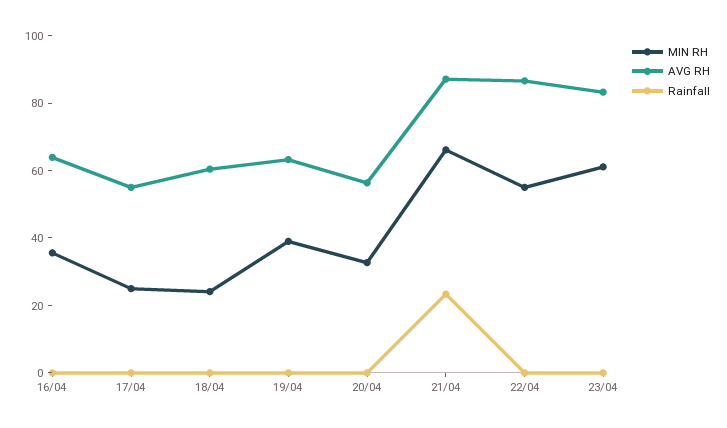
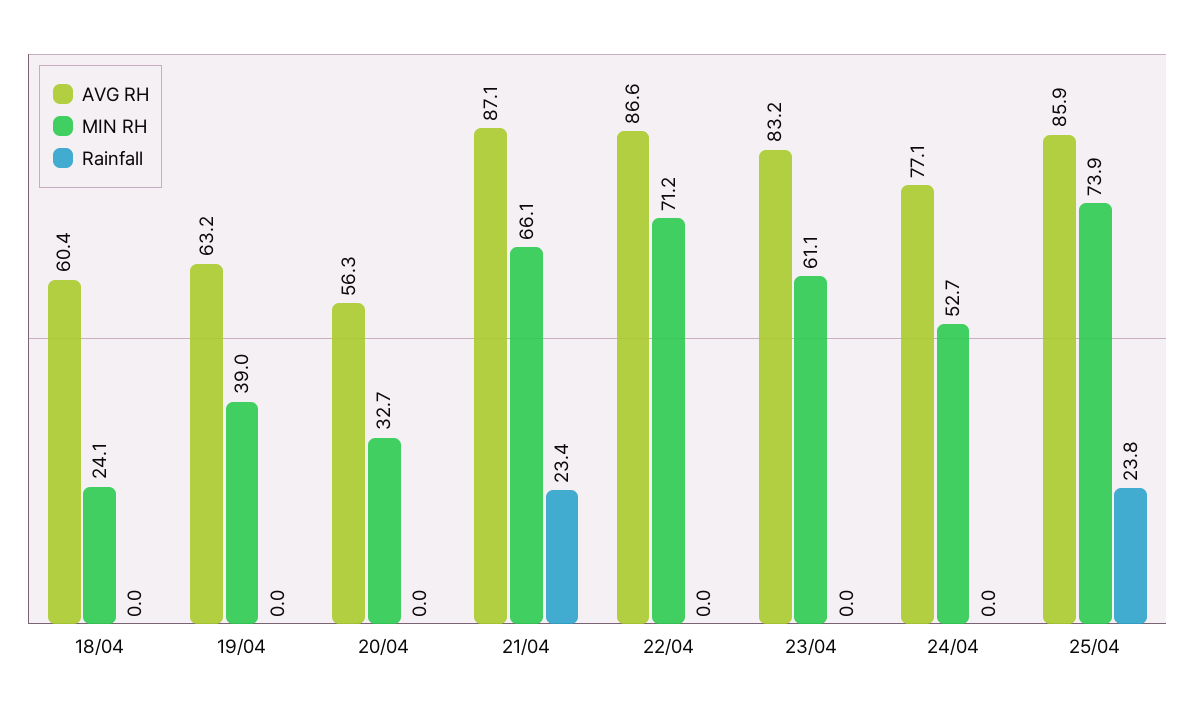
MIN RH, 16/04: 35 -> none
AVG RH, 16/04: 65 -> none
Rainfall, 16/04: 0 -> none
MIN RH, 17/04: 25 -> none
AVG RH, 17/04: 55 -> none
Rainfall, 17/04: 0 -> none
MIN RH, 22/04: 55 -> 71.2
AVG RH, 24/04: none -> 77.1
MIN RH, 24/04: none -> 52.7
Rainfall, 24/04: none -> 0
AVG RH, 25/04: none -> 85.9
MIN RH, 25/04: none -> 73.9
Rainfall, 25/04: none -> 23.8

